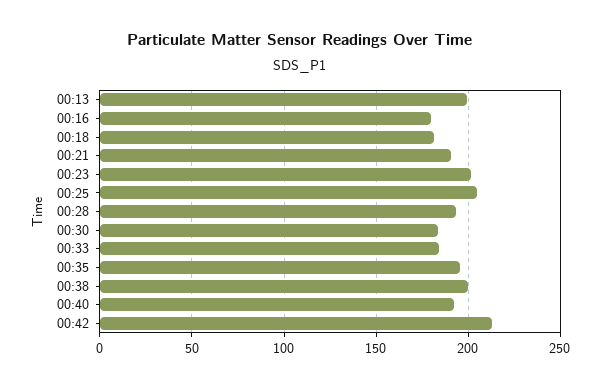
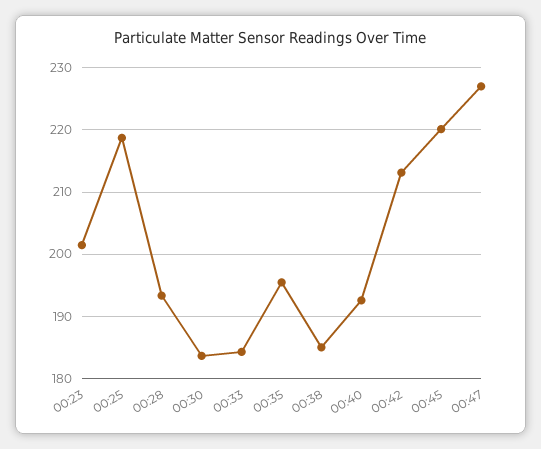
00:13: 200 -> none
00:16: 180 -> none
00:18: 180 -> none
00:21: 190 -> none
00:25: 205 -> 219
00:38: 200 -> 185
00:45: none -> 220
00:47: none -> 227

